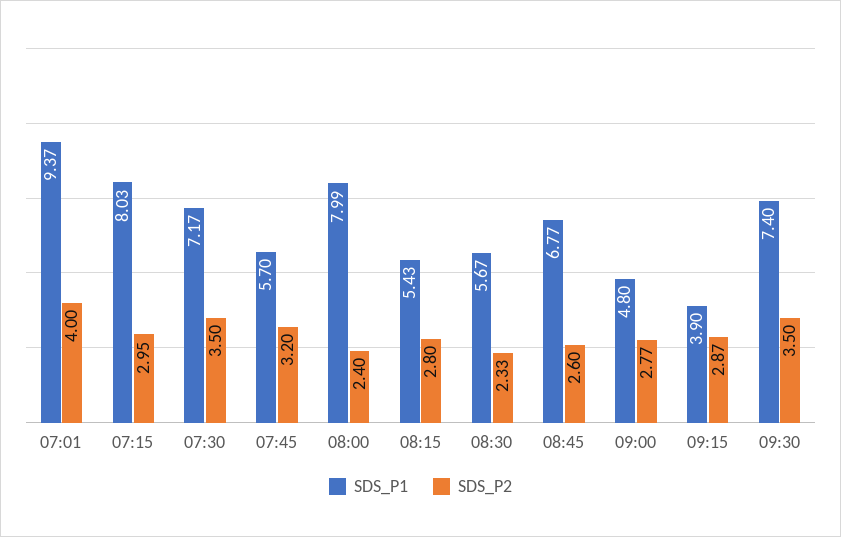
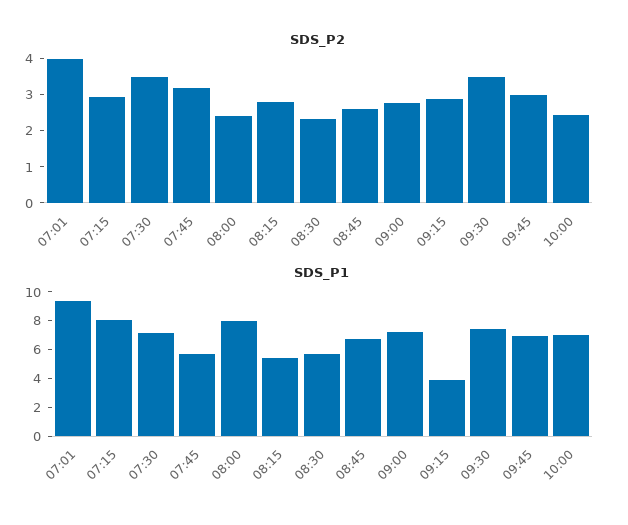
SDS_P1, 09:00: 4.8 -> 7
SDS_P2, 09:45: none -> 3
SDS_P2, 10:00: none -> 2.5
SDS_P1, 09:45: none -> 7
SDS_P1, 10:00: none -> 7

